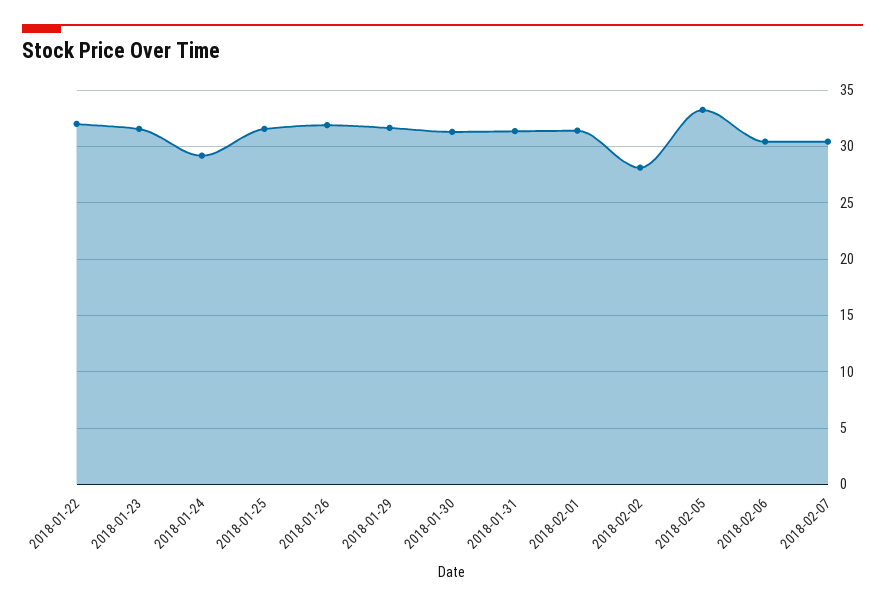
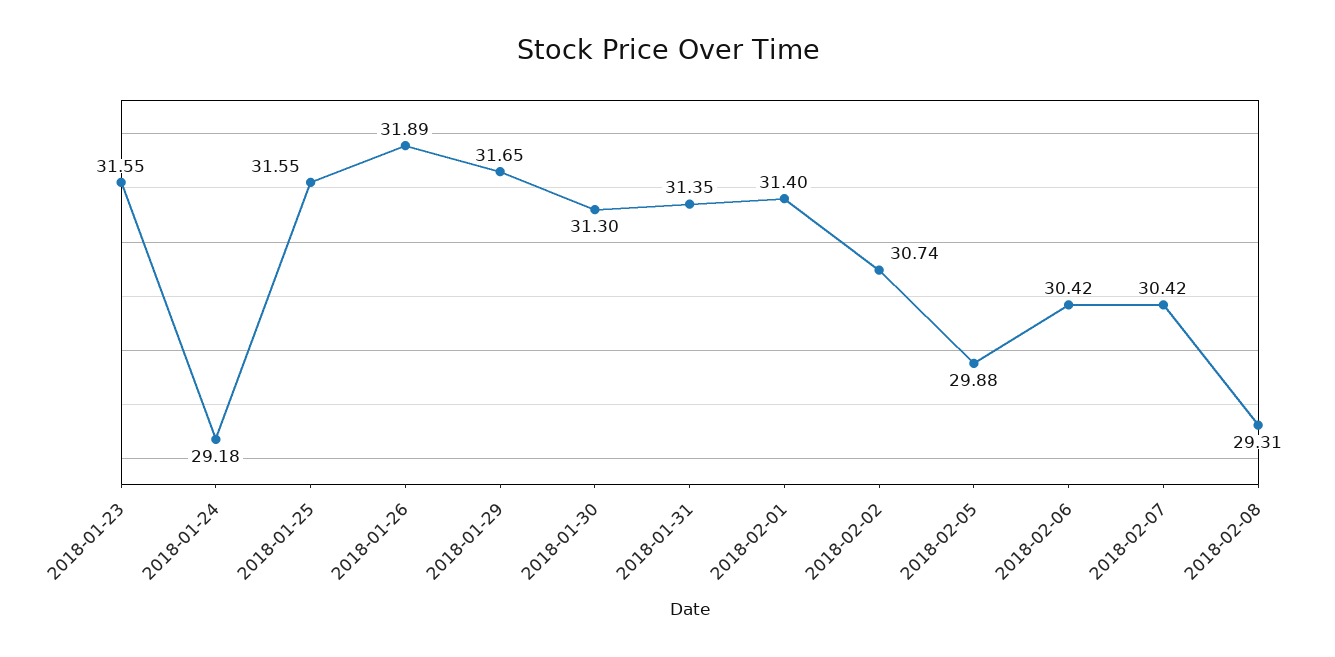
2018-01-22: 32 -> none
2018-02-02: 28 -> 30.74
2018-02-05: 33 -> 29.88
2018-02-08: none -> 29.31

